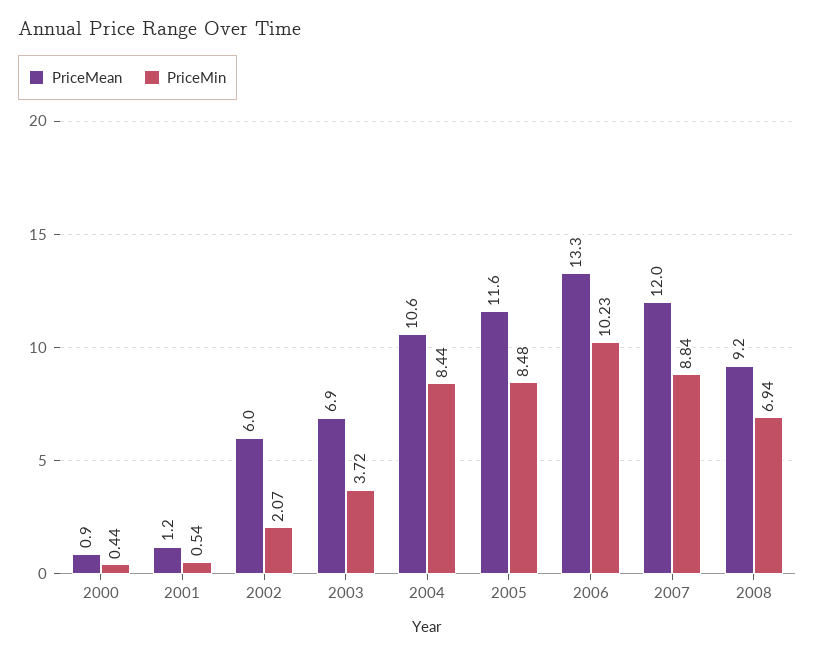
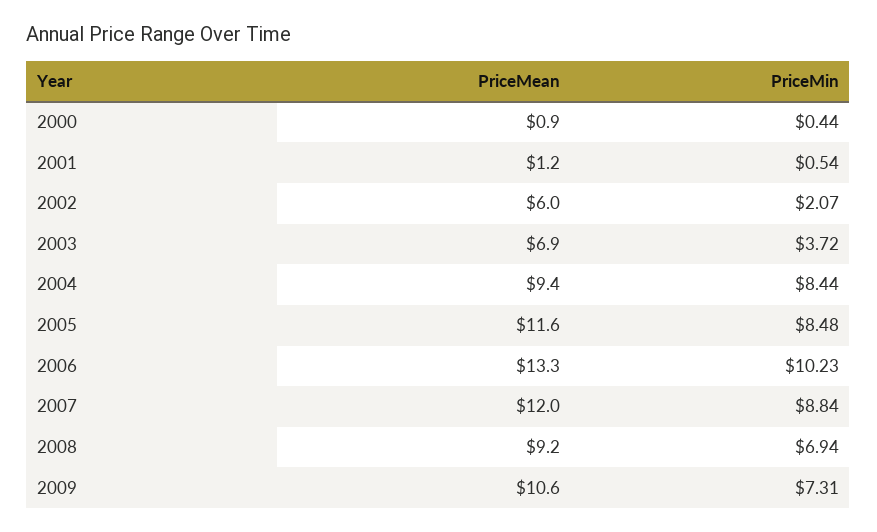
PriceMean, 2004: 10.6 -> 9.4
PriceMean, 2009: none -> 10.6
PriceMin, 2009: none -> 7.31

